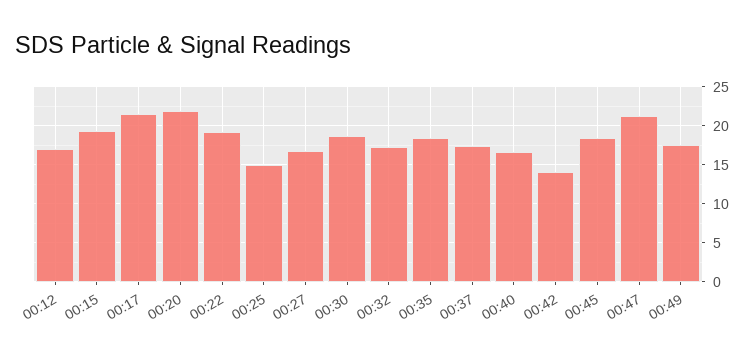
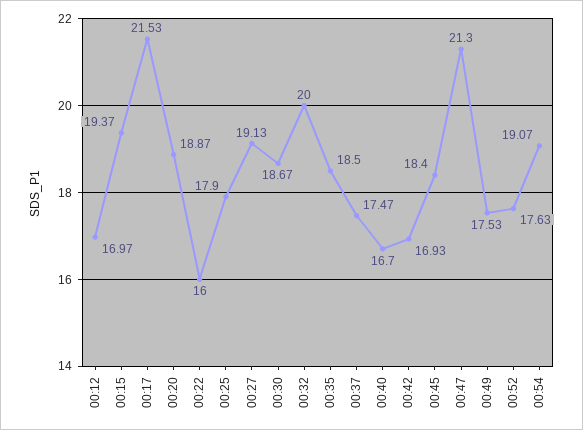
00:20: 22 -> 18.87
00:22: 19 -> 16
00:25: 15 -> 17.9
00:27: 17 -> 19.13
00:32: 17 -> 20
00:42: 14 -> 16.93
00:52: none -> 17.63
00:54: none -> 19.07

